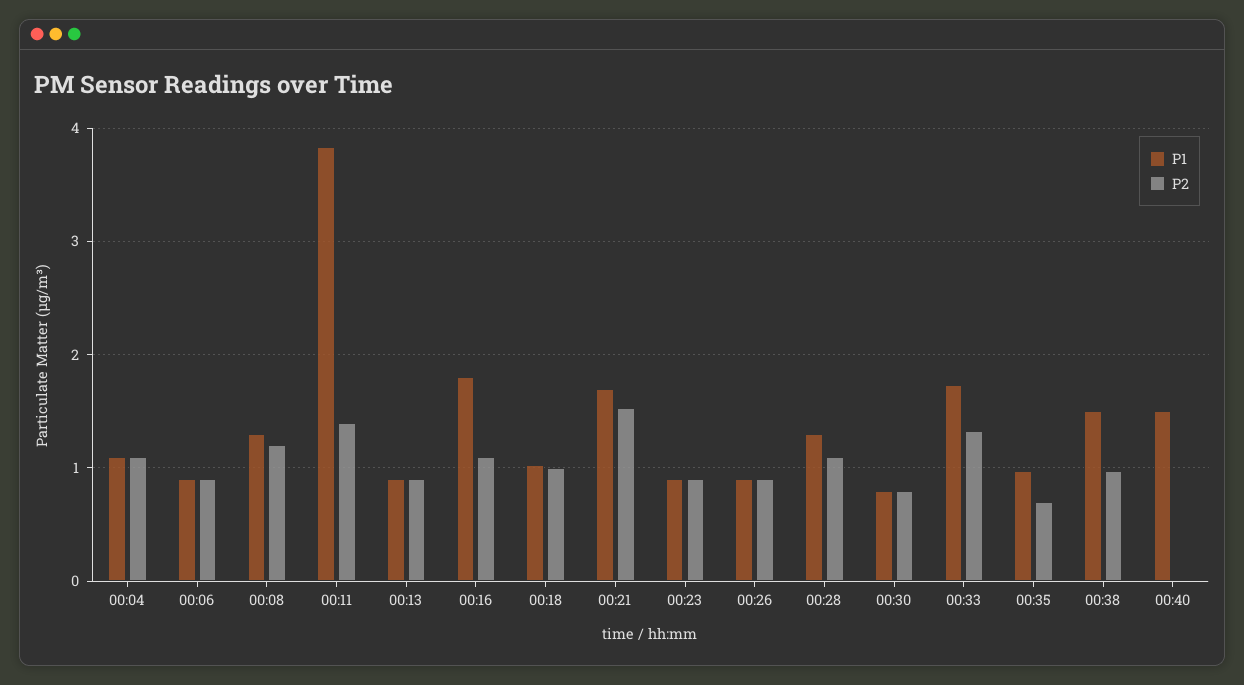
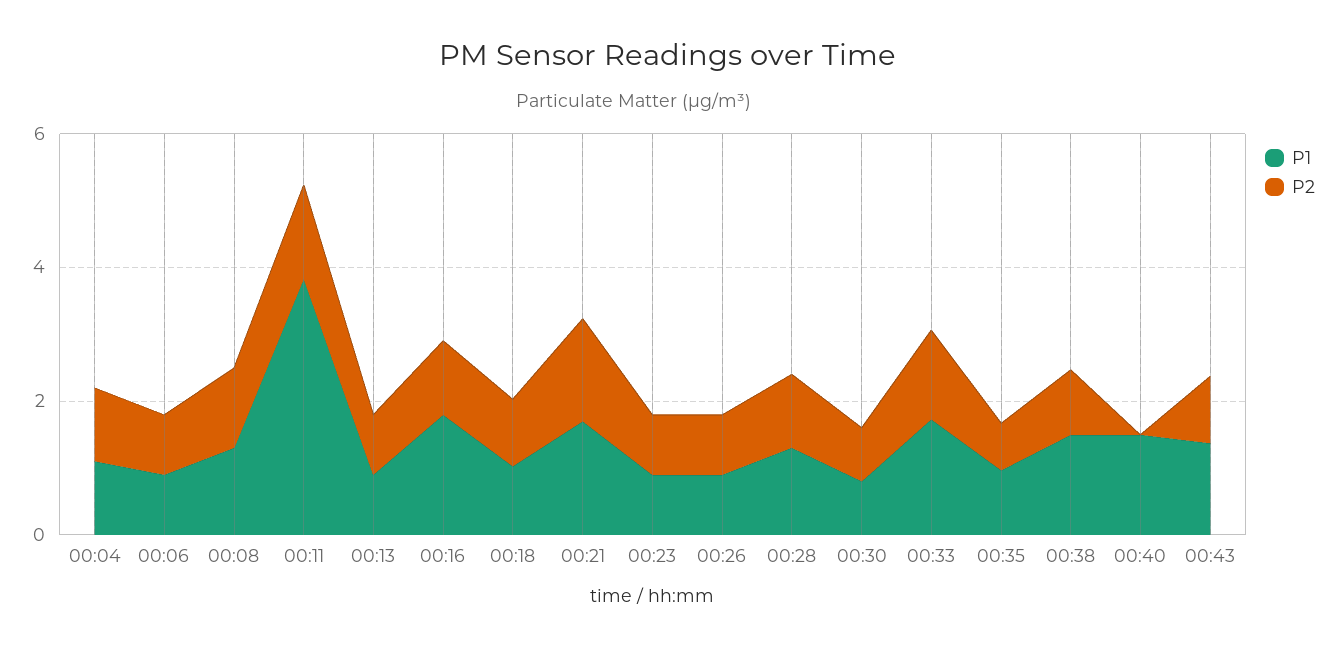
P1, 00:43: none -> 1.5
P2, 00:43: none -> 1

